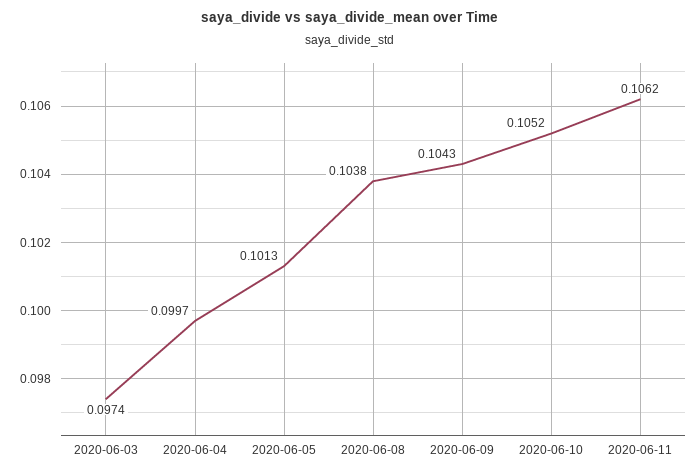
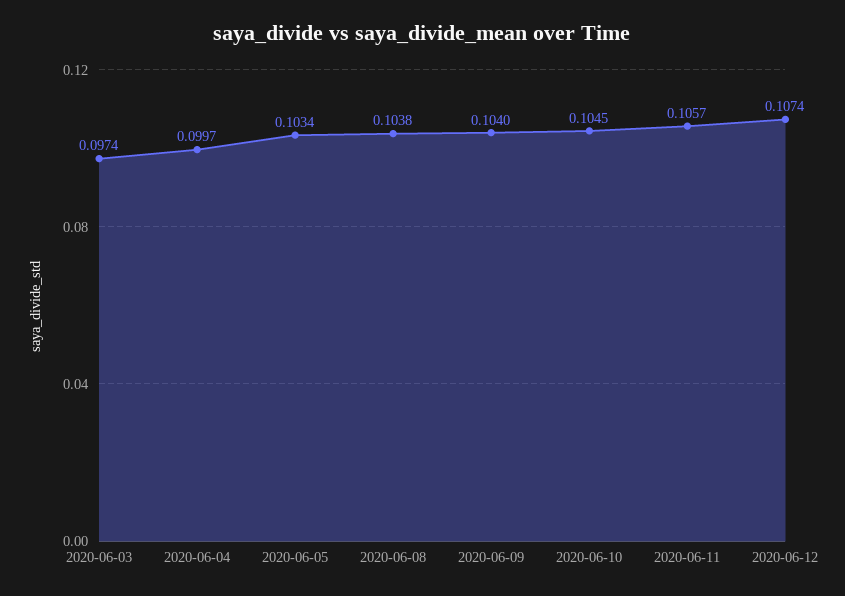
2020-06-05: 0.1013 -> 0.1034
2020-06-09: 0.1043 -> 0.104
2020-06-10: 0.1052 -> 0.1045
2020-06-11: 0.1062 -> 0.1057
2020-06-12: none -> 0.1074

